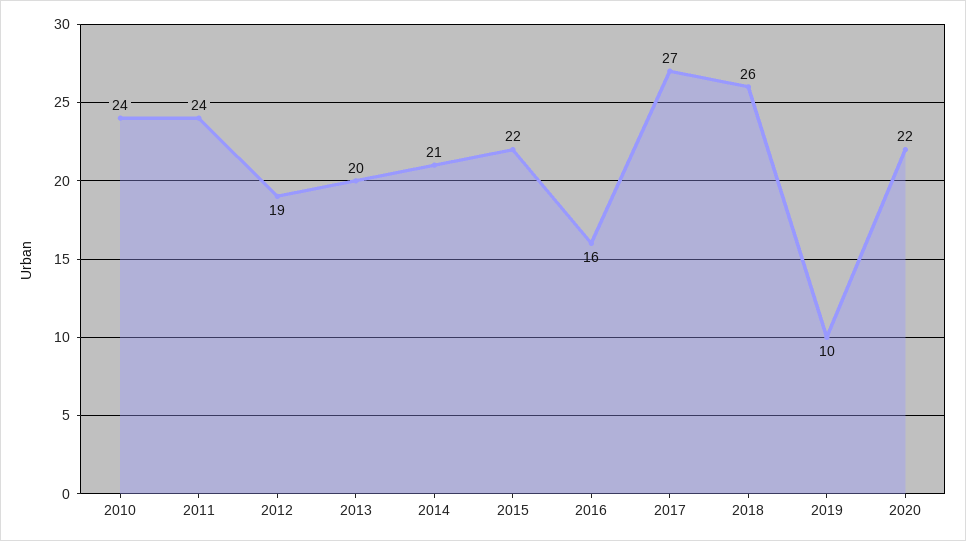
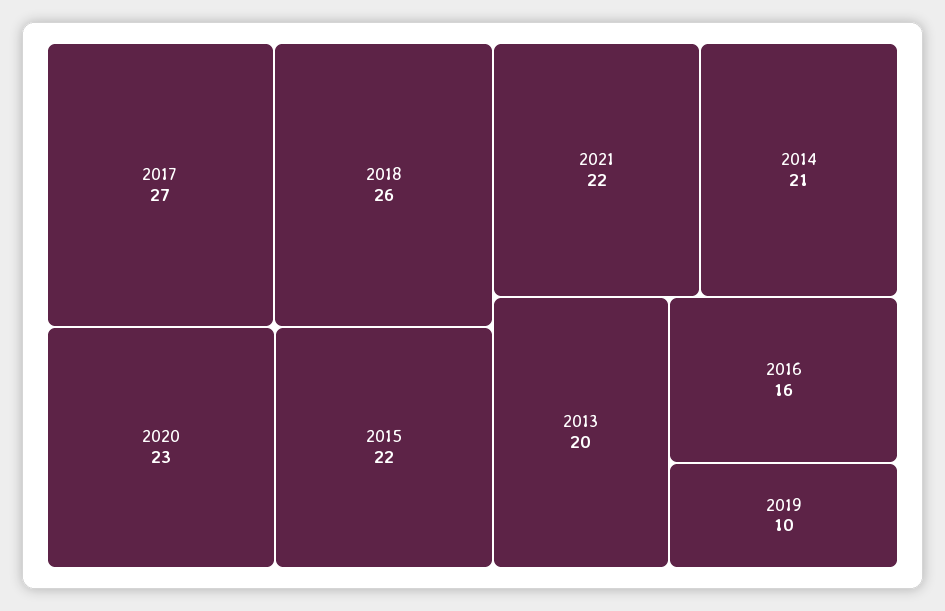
2010: 24 -> none
2011: 24 -> none
2012: 19 -> none
2020: 22 -> 23
2021: none -> 22

